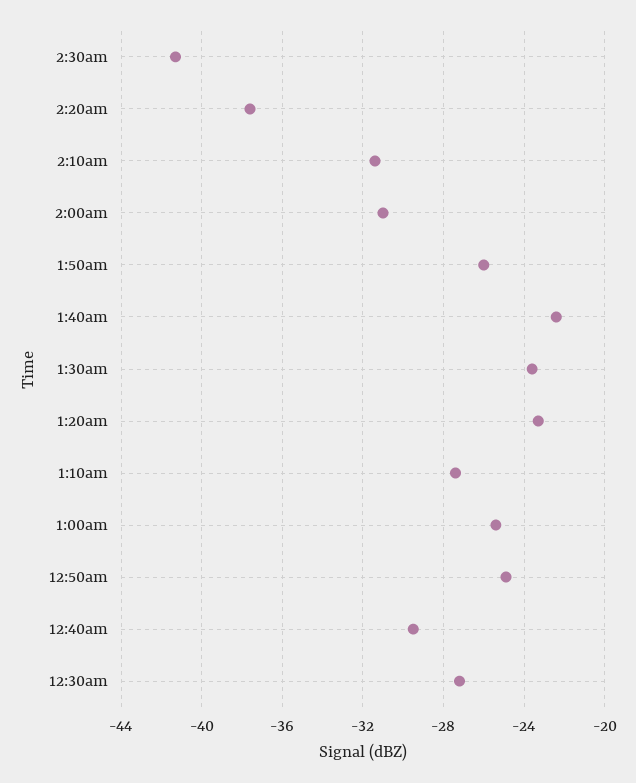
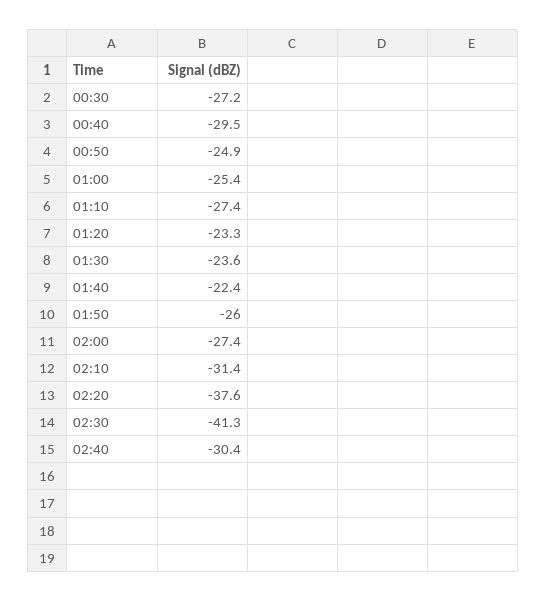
2:00am: -31 -> -27.4
02:40: none -> -30.4

